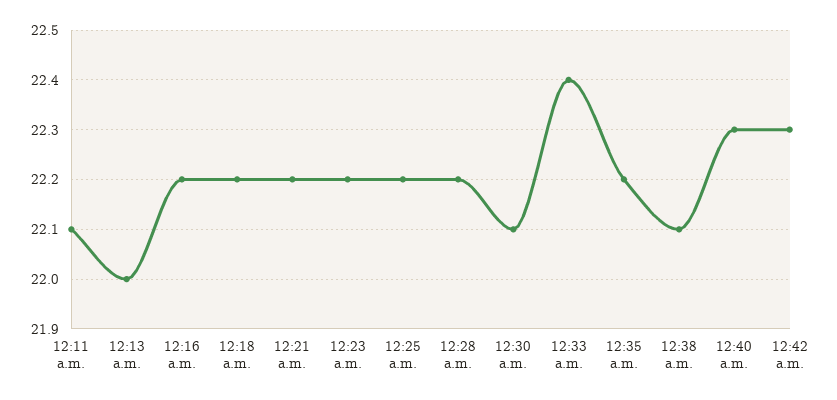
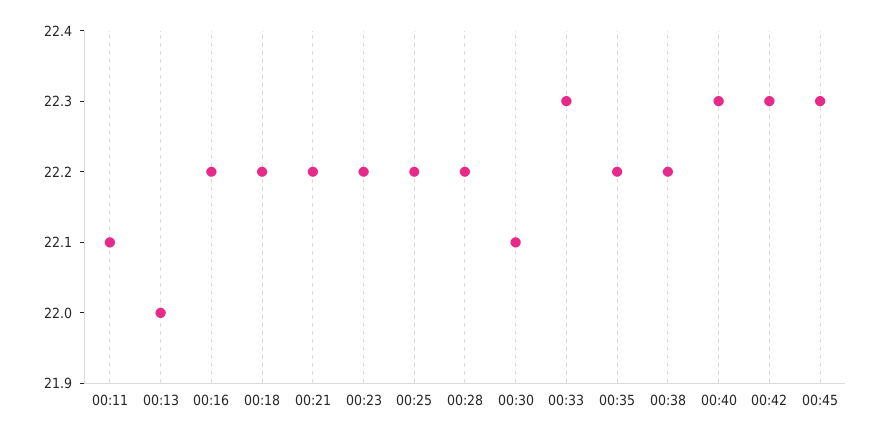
12:33 a.m.: 22.4 -> 22.3
12:38 a.m.: 22.1 -> 22.2
00:45: none -> 22.3

